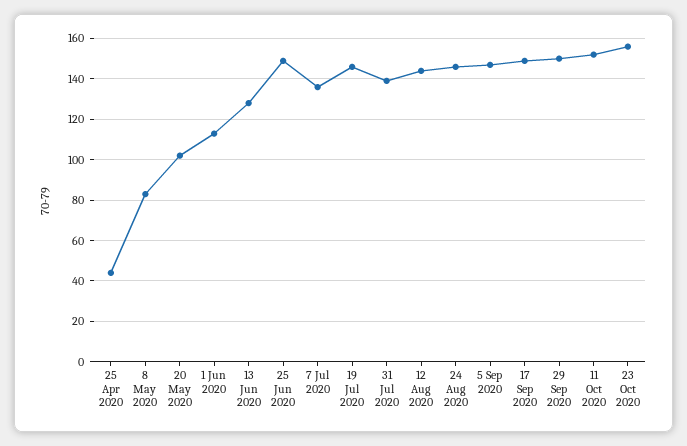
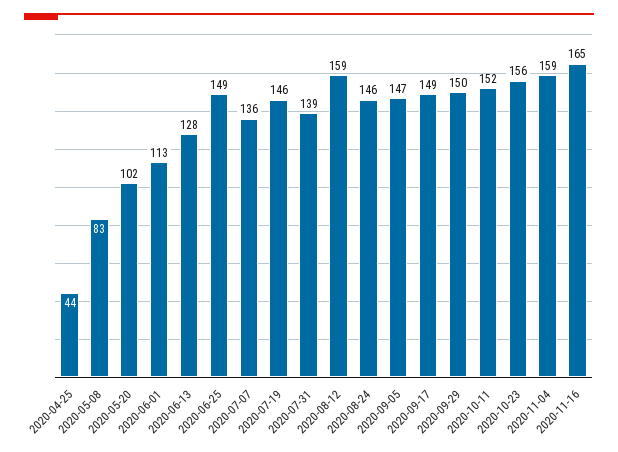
12 Aug 2020: 145 -> 159
2020-11-04: none -> 159
2020-11-16: none -> 165

